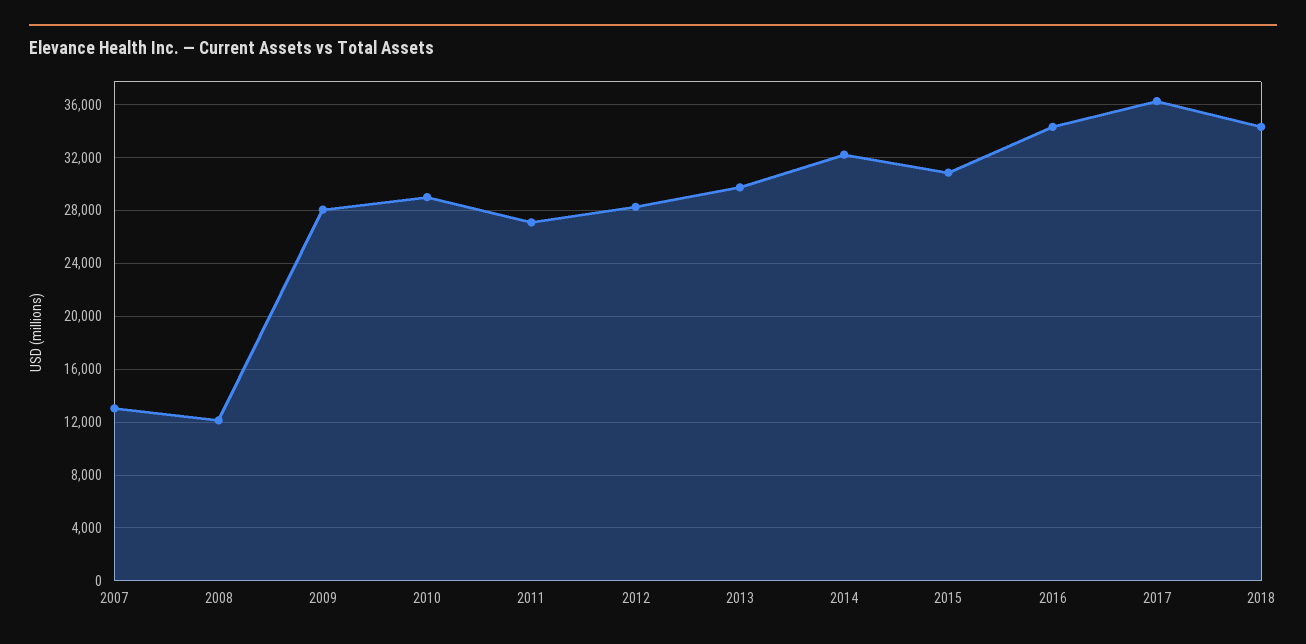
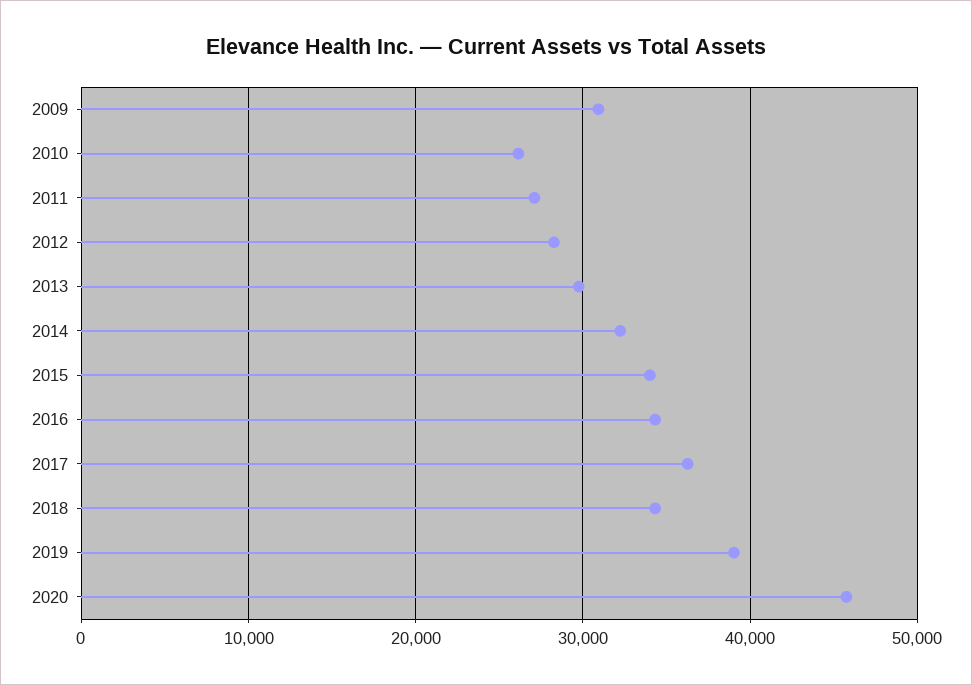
2007: 13000 -> none
2008: 12000 -> none
2009: 28000 -> 31000
2010: 29000 -> 26000
2015: 31000 -> 34000
2019: none -> 39000
2020: none -> 46000

